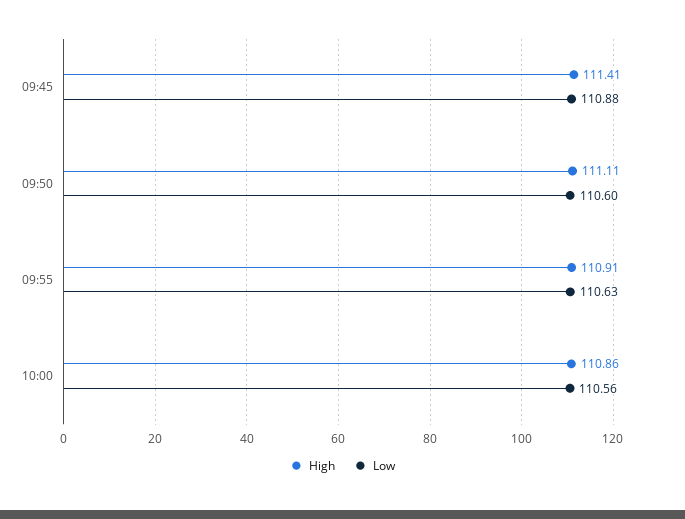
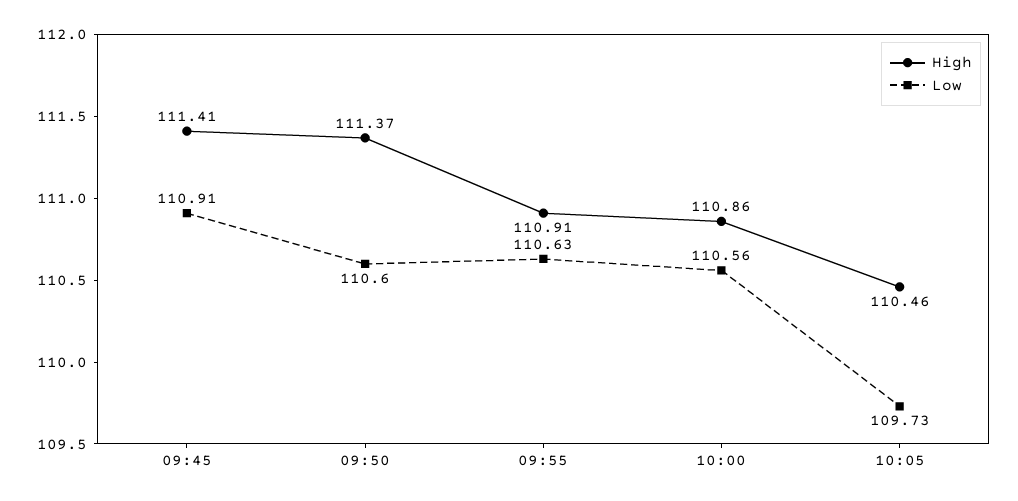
Low, 09:45: 110.88 -> 110.91
High, 09:50: 111.11 -> 111.37
High, 10:05: none -> 110.46
Low, 10:05: none -> 109.73

